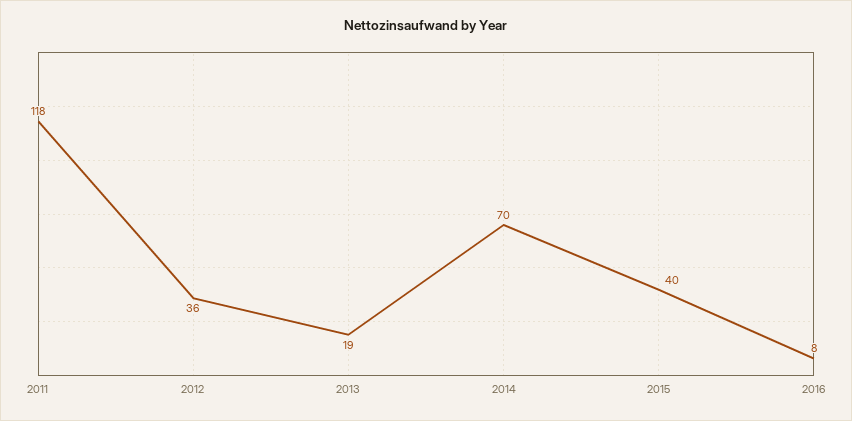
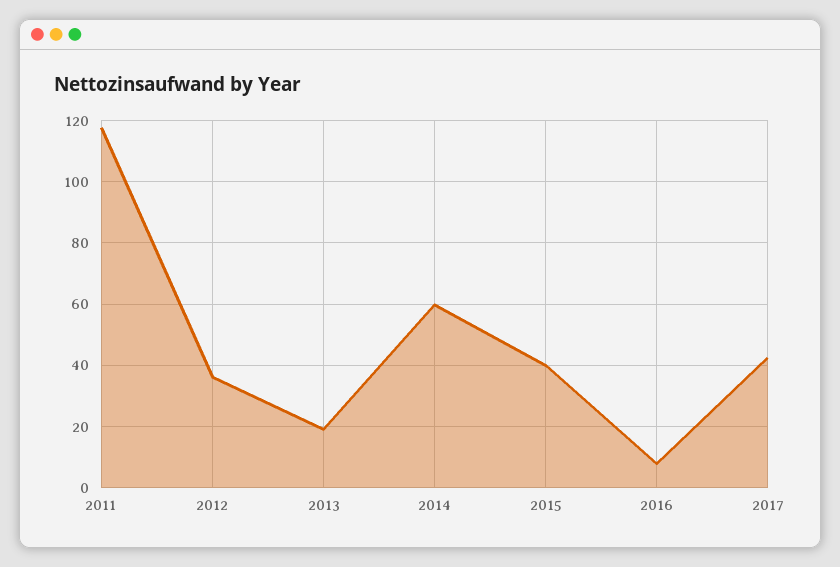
2014: 70 -> 60
2017: none -> 42

